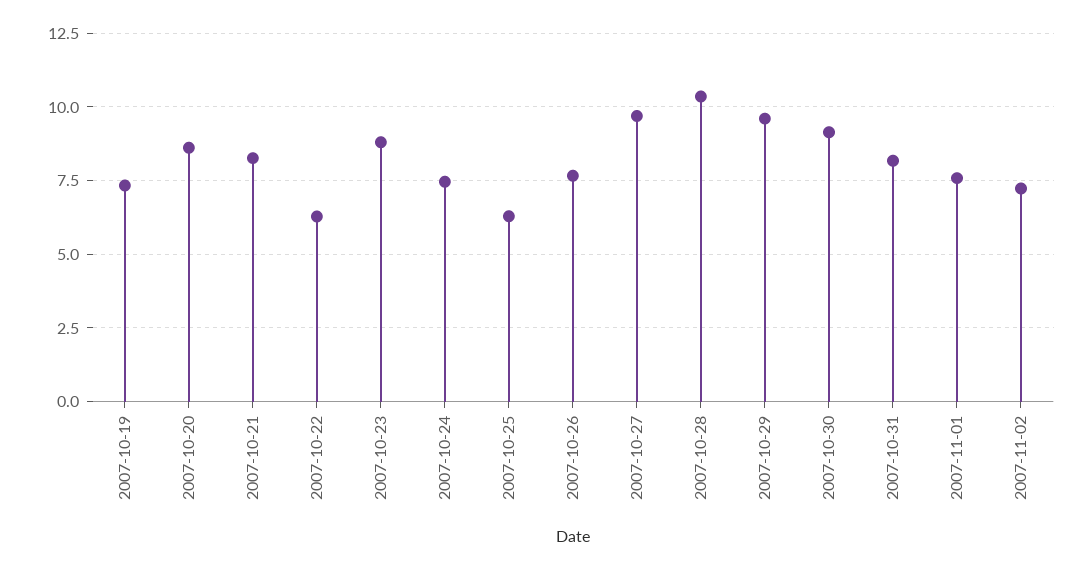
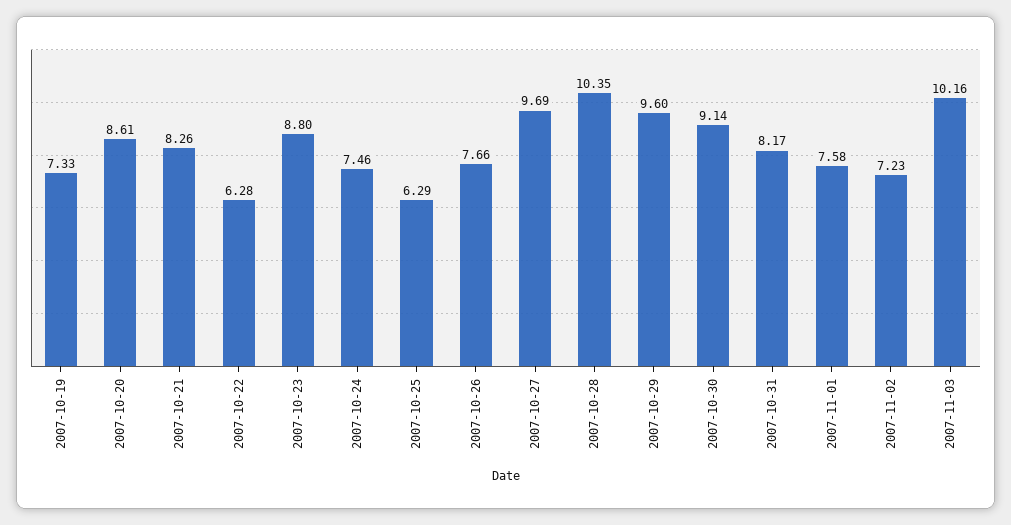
2007-11-03: none -> 10.16

